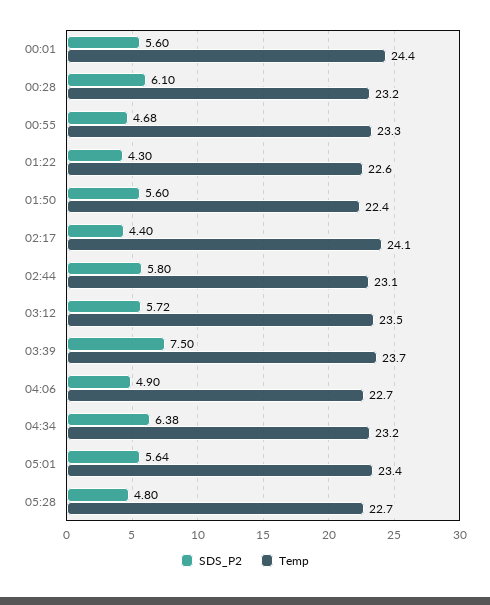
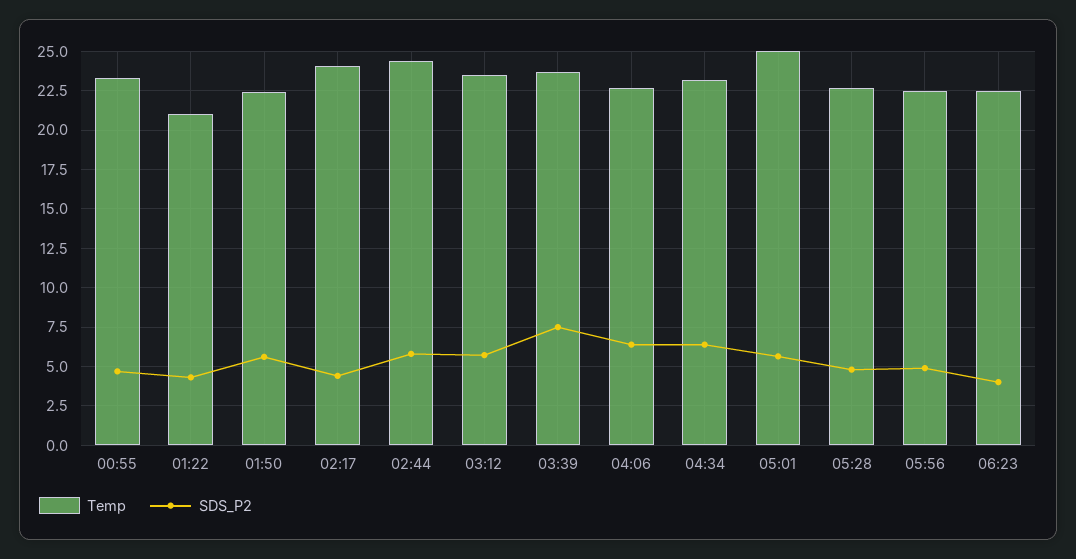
SDS_P2, 00:01: 5.6 -> none
Temp, 00:01: 24.4 -> none
SDS_P2, 00:28: 6.1 -> none
Temp, 00:28: 23.2 -> none
Temp, 01:22: 22.6 -> 21
Temp, 02:44: 23.1 -> 24.5
SDS_P2, 04:06: 4.9 -> 6.5
Temp, 05:01: 23.4 -> 25
Temp, 05:56: none -> 22.5
SDS_P2, 05:56: none -> 5
Temp, 06:23: none -> 22.5
SDS_P2, 06:23: none -> 4

